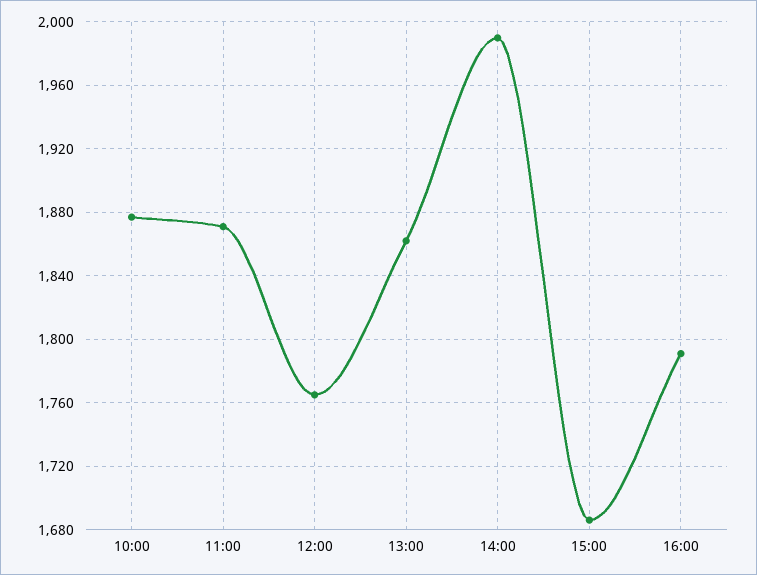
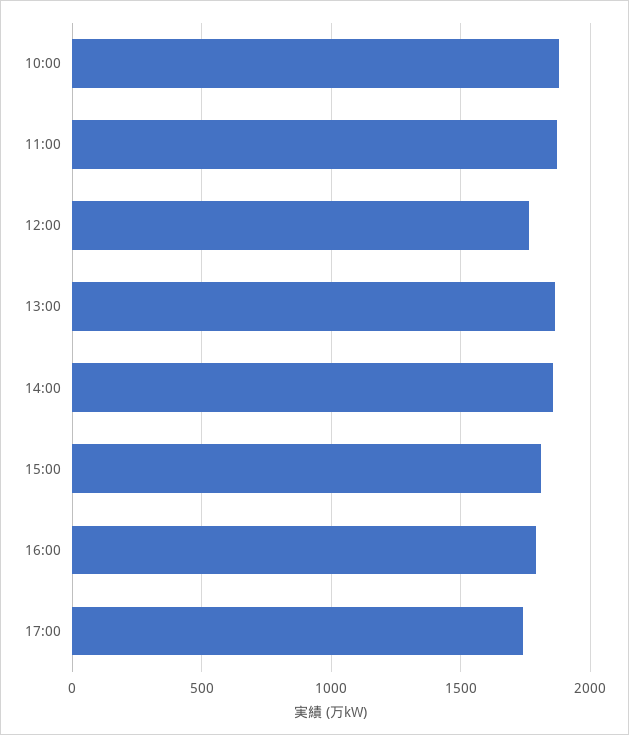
14:00: 1990 -> 1850
15:00: 1685 -> 1800
17:00: none -> 1750

